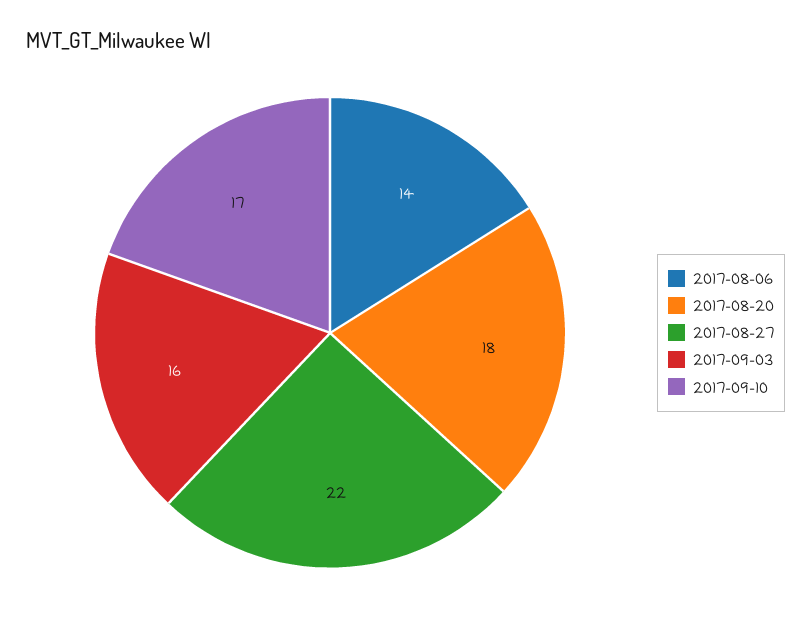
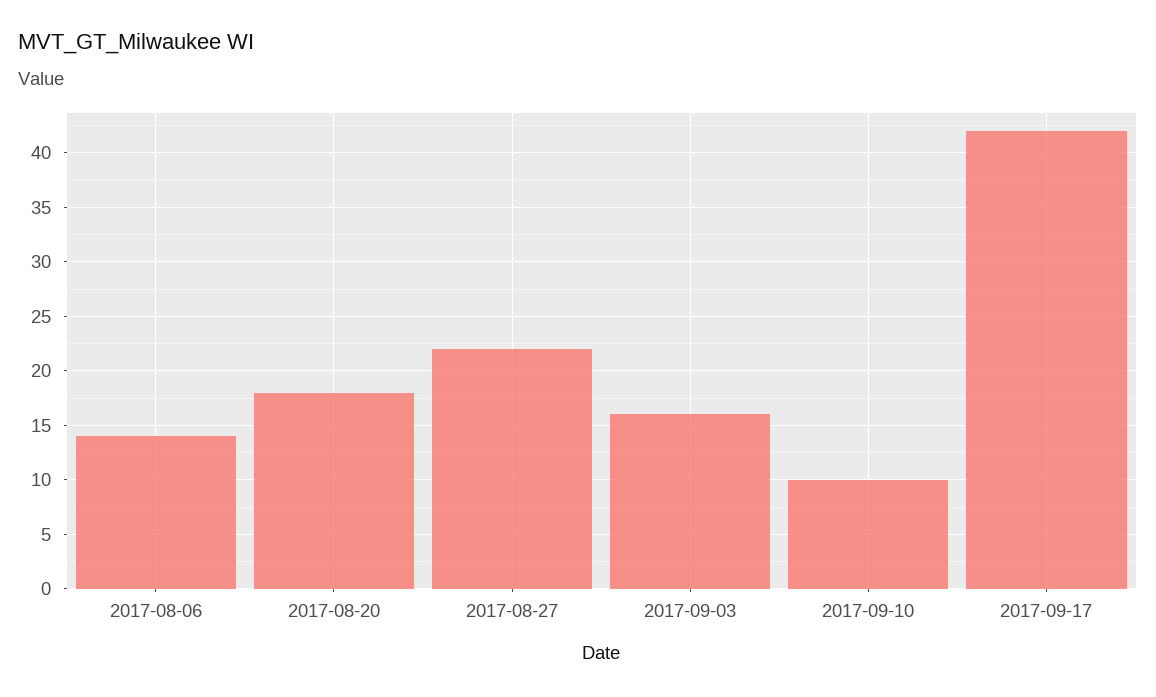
2017-09-10: 17 -> 10
2017-09-17: none -> 42

